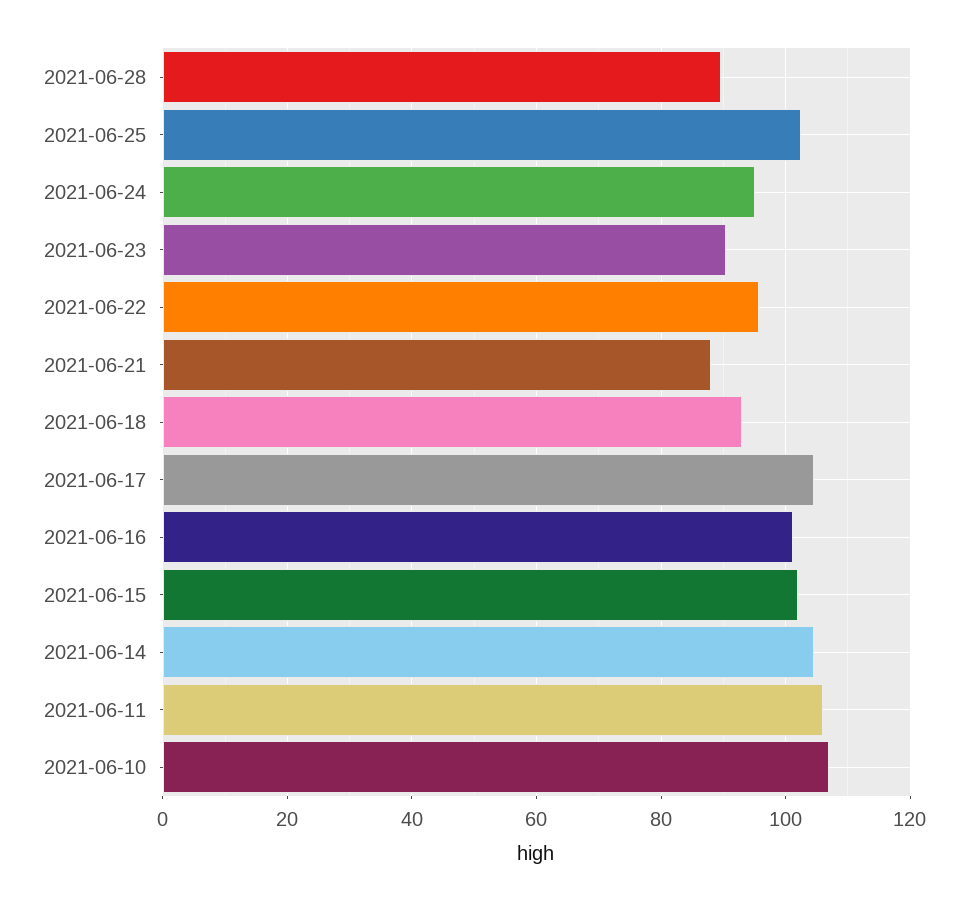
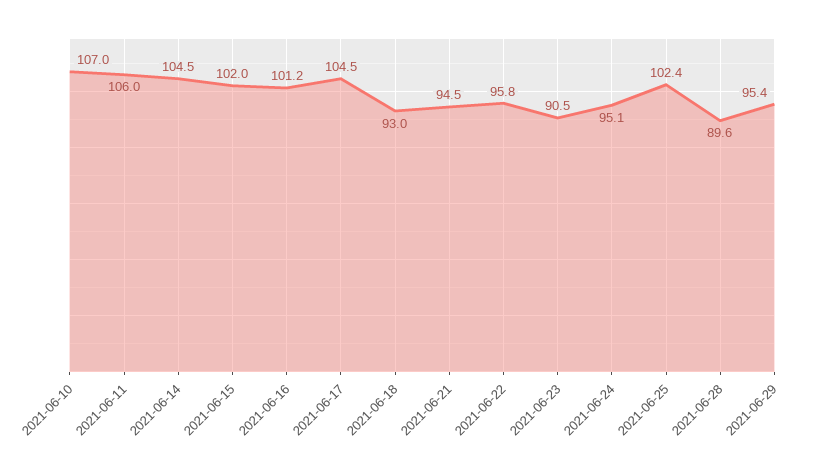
2021-06-21: 88 -> 94.5
2021-06-29: none -> 95.4

